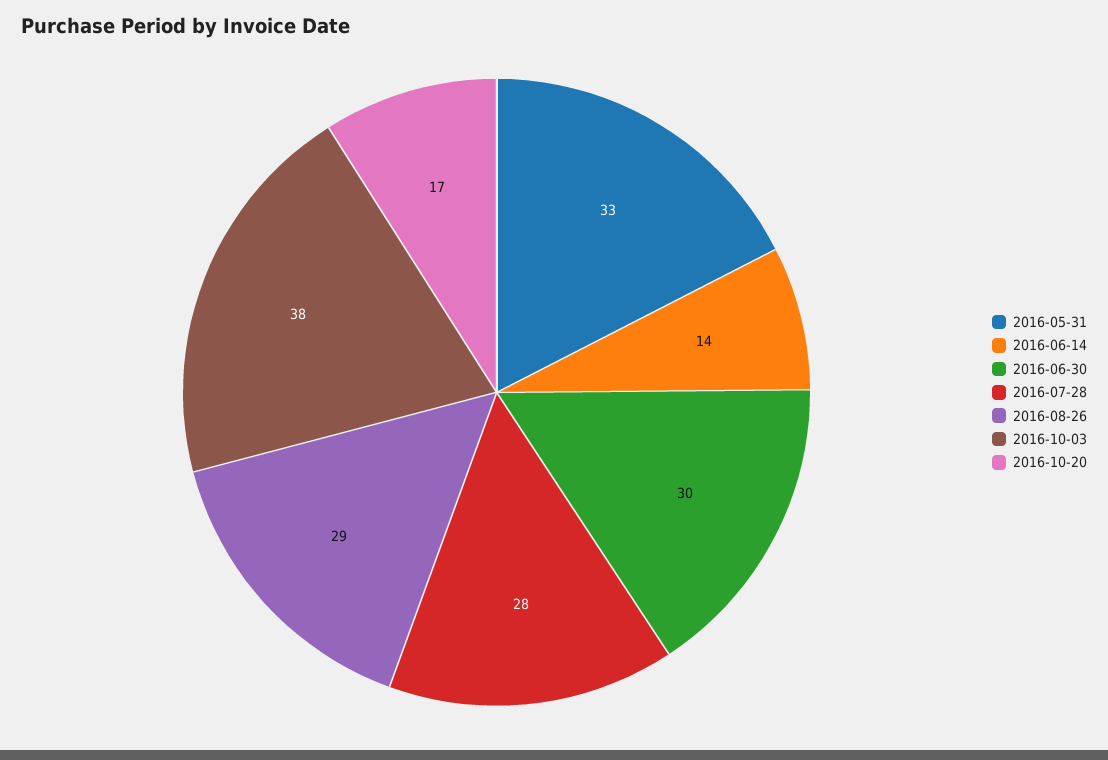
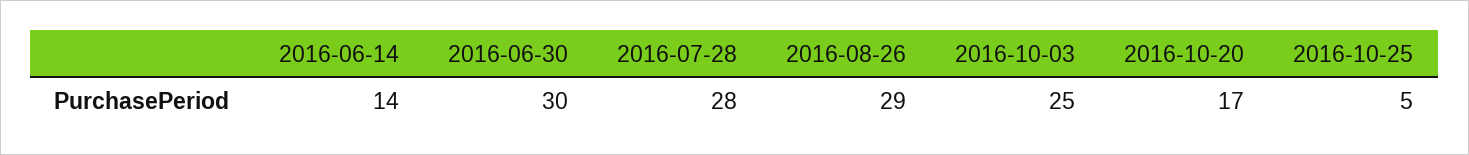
2016-05-31: 33 -> none
2016-10-03: 38 -> 25
2016-10-25: none -> 5

